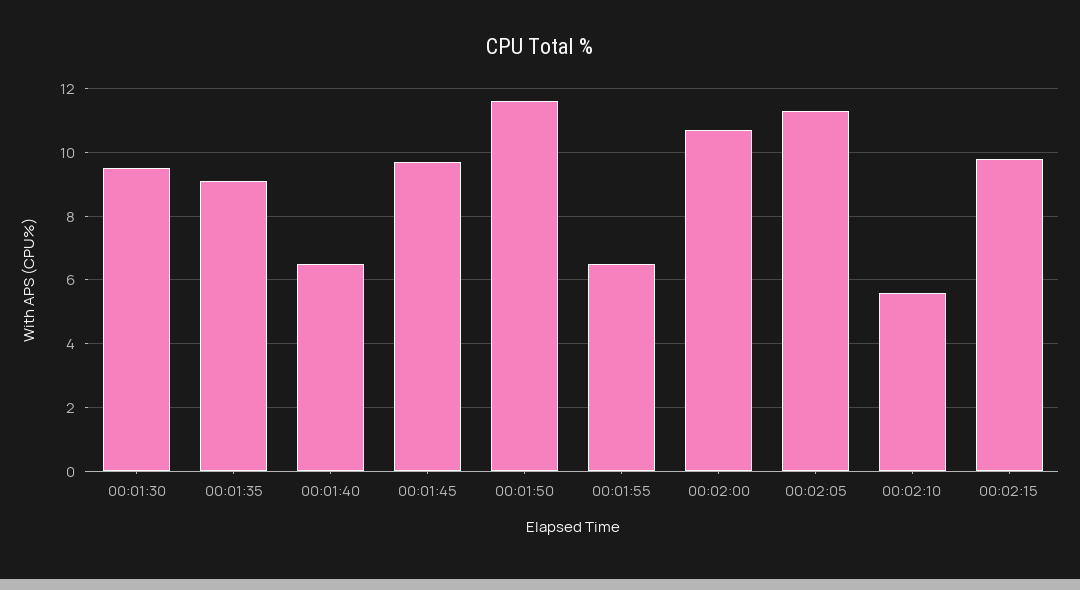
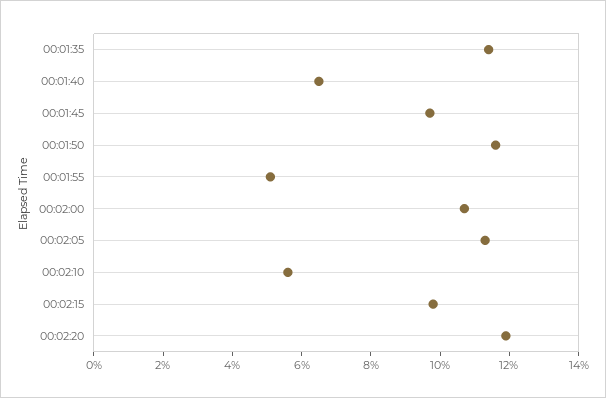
00:01:30: 9.5 -> none
00:01:35: 9 -> 11.5
00:01:55: 6.5 -> 5
00:02:20: none -> 12

